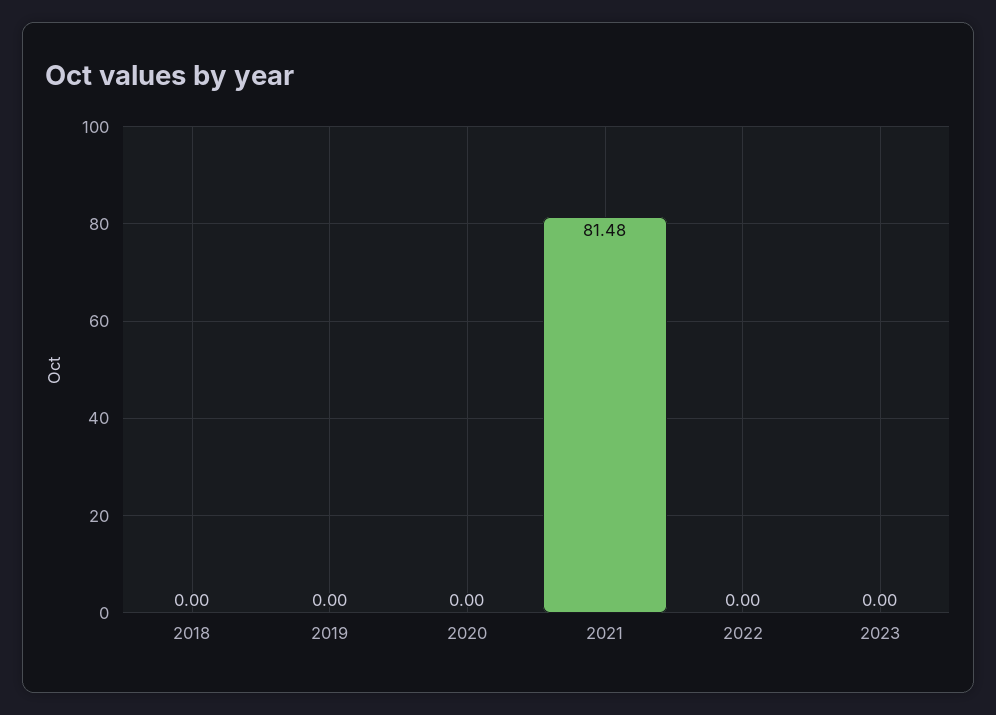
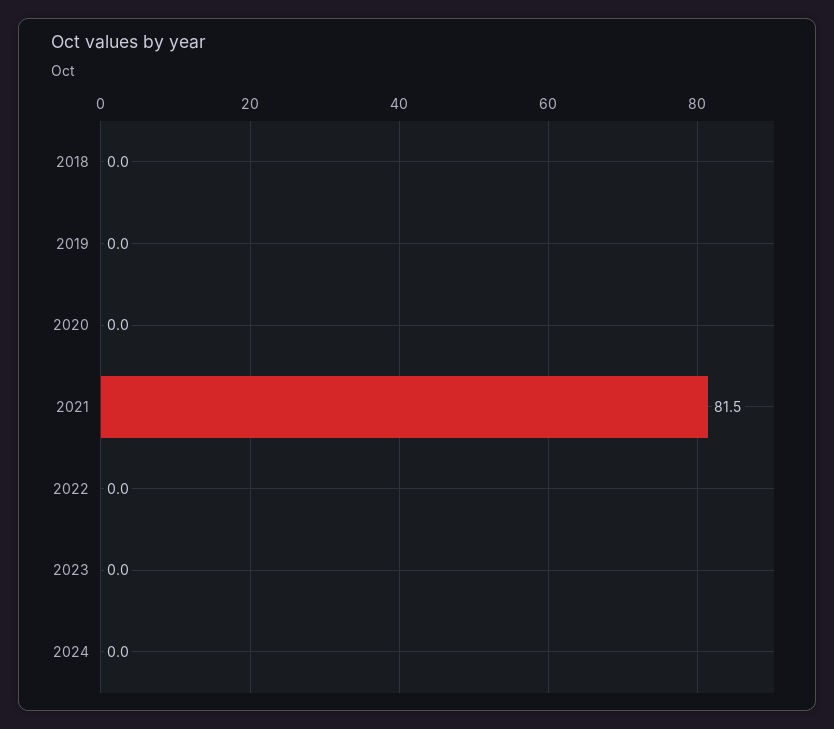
2024: none -> 0

